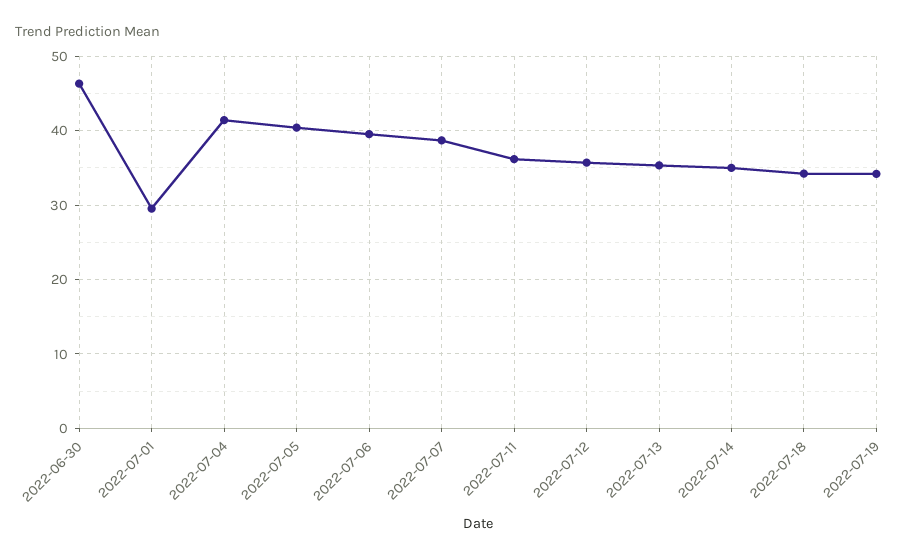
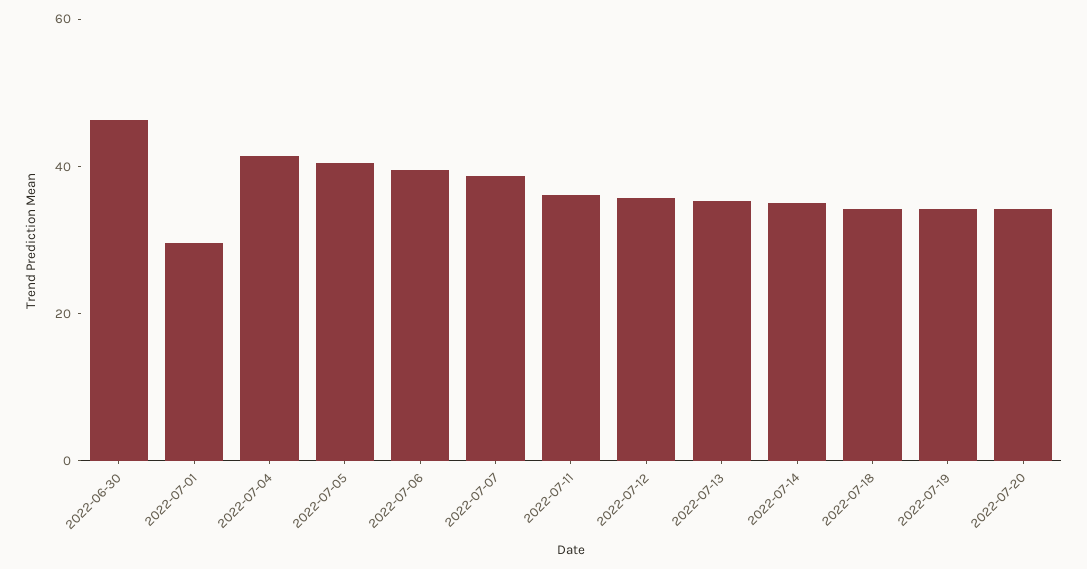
2022-07-20: none -> 35

